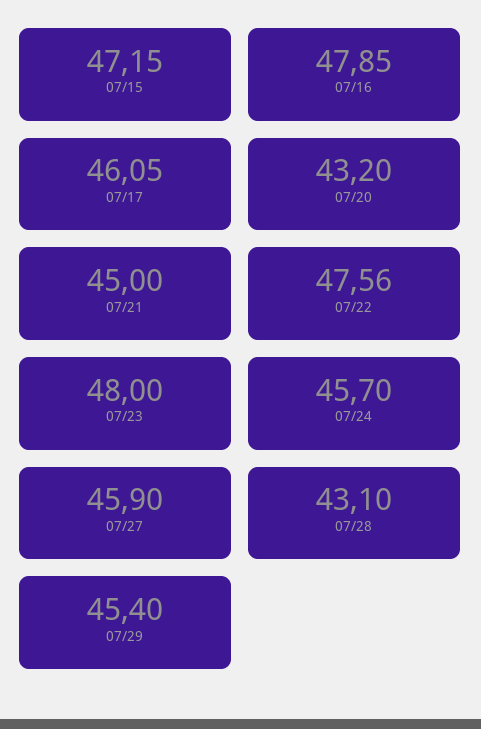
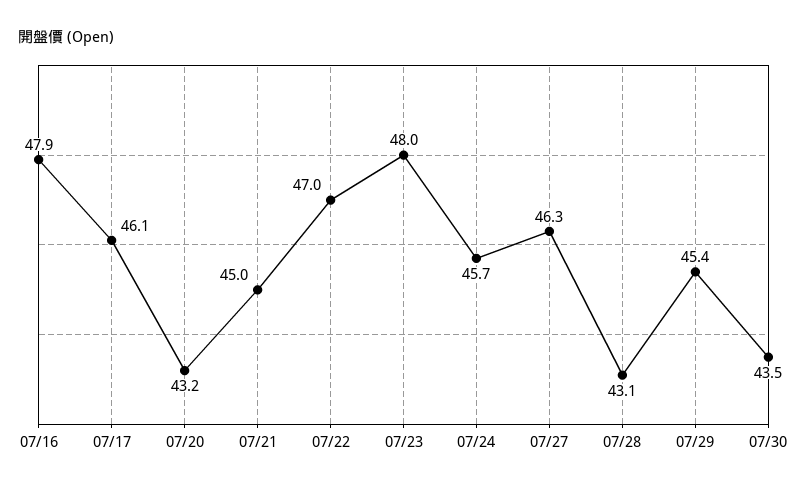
07/15: 47.15 -> none
07/22: 47.56 -> 47
07/27: 45.9 -> 46.3
07/30: none -> 43.5

